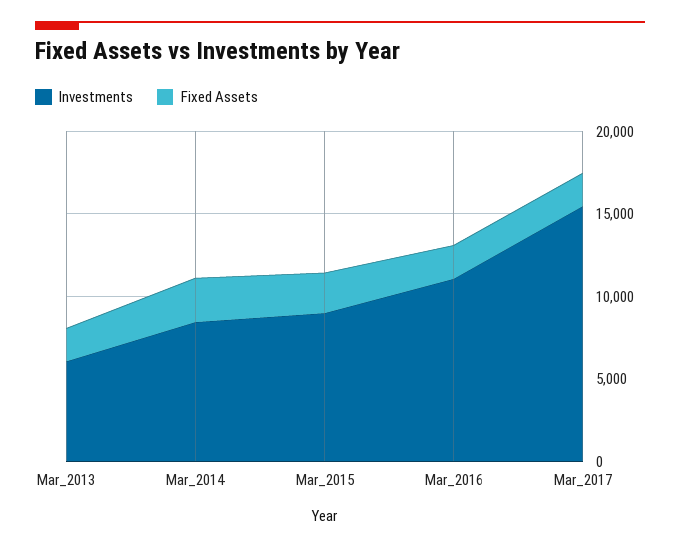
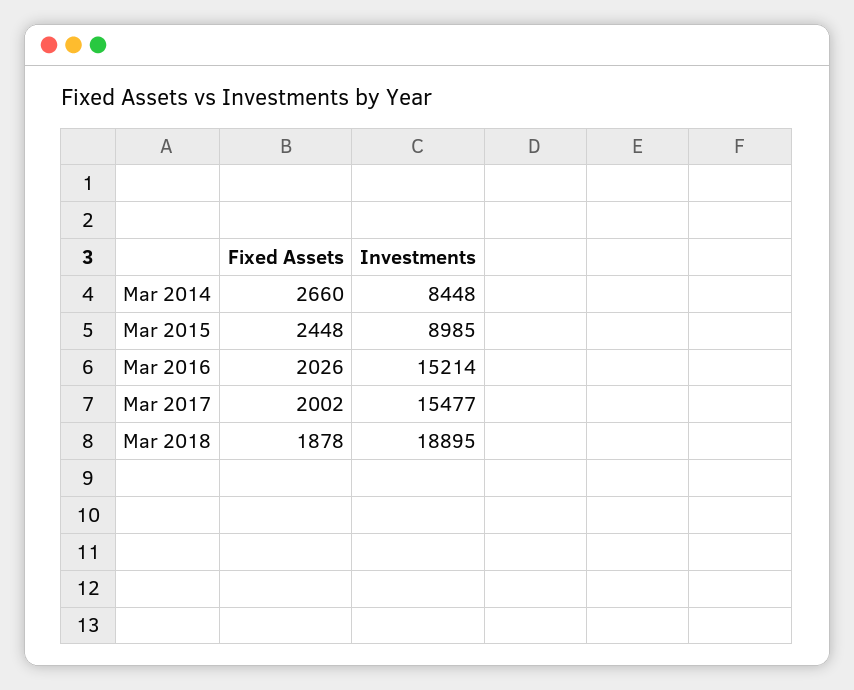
Investments, Mar_2013: 6000 -> none
Fixed Assets, Mar_2013: 2000 -> none
Investments, Mar_2016: 11000 -> 15214
Fixed Assets, Mar 2018: none -> 1878
Investments, Mar 2018: none -> 18895

